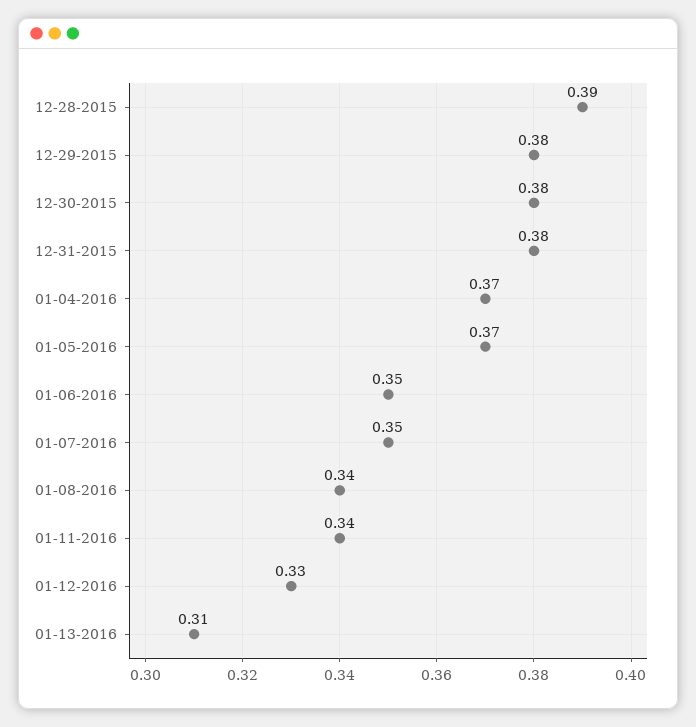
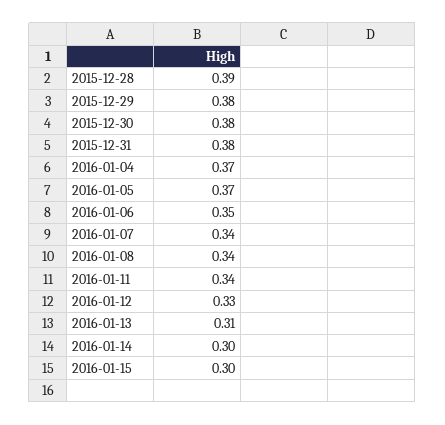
01-07-2016: 0.35 -> 0.34
2016-01-14: none -> 0.3
2016-01-15: none -> 0.3

